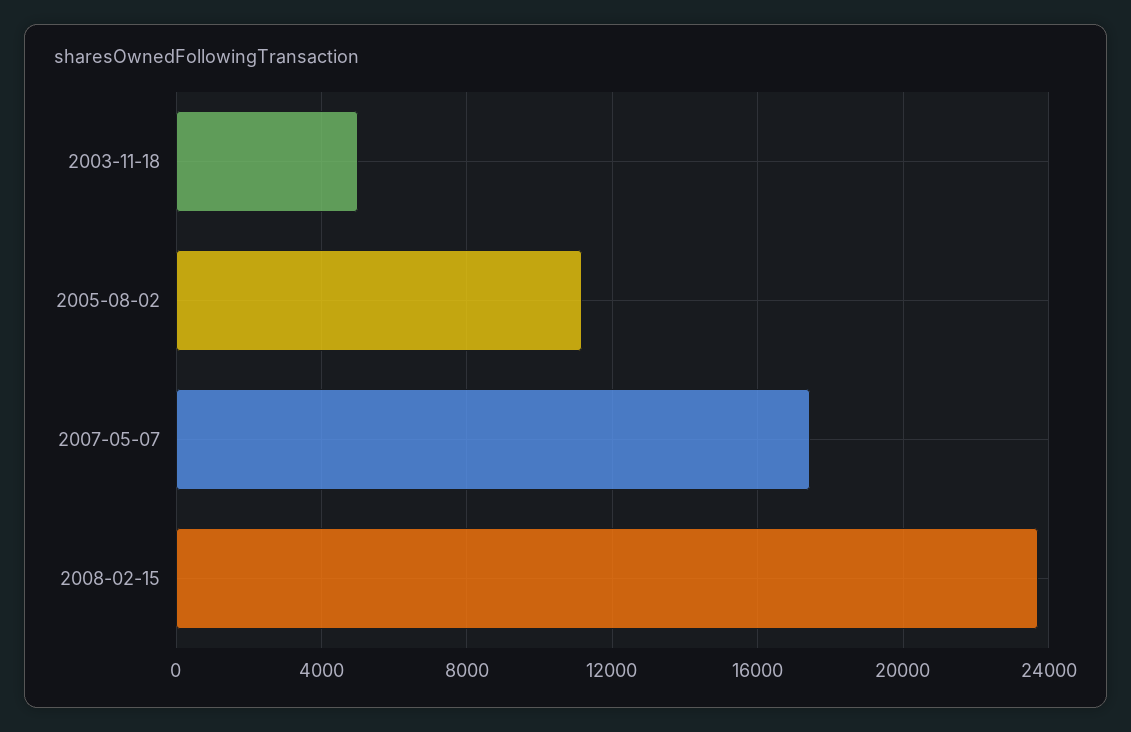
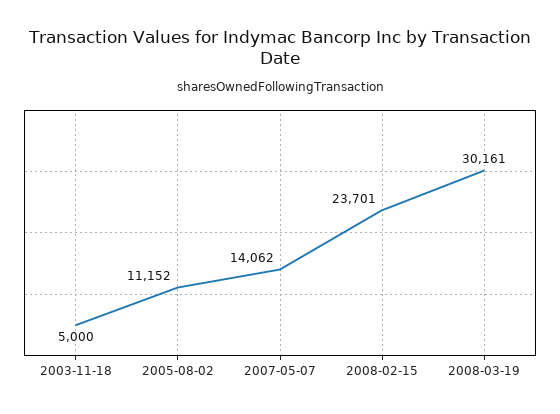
2007-05-07: 17500 -> 14062
2008-03-19: none -> 30161

